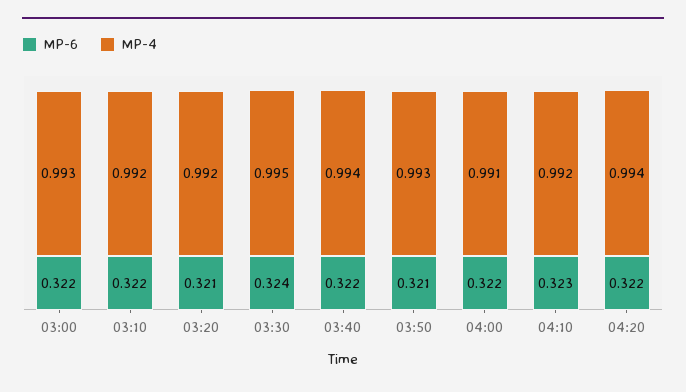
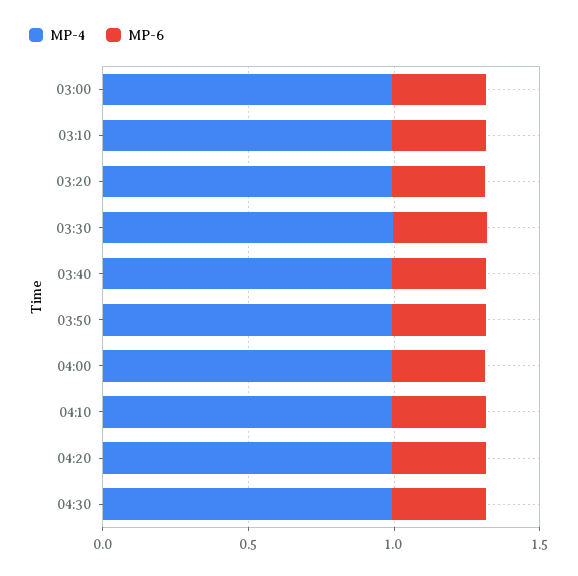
MP-4, 04:30: none -> 1
MP-6, 04:30: none -> 0.3

